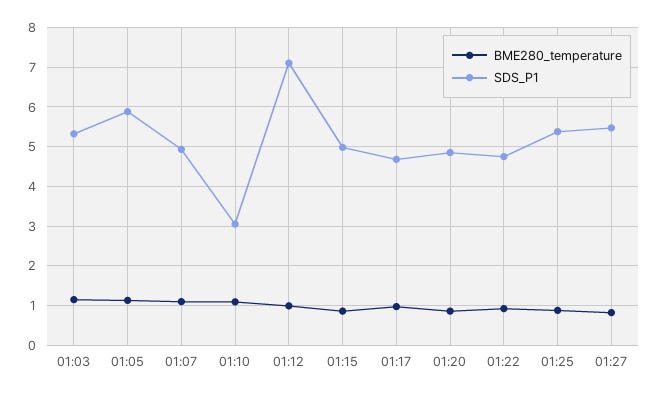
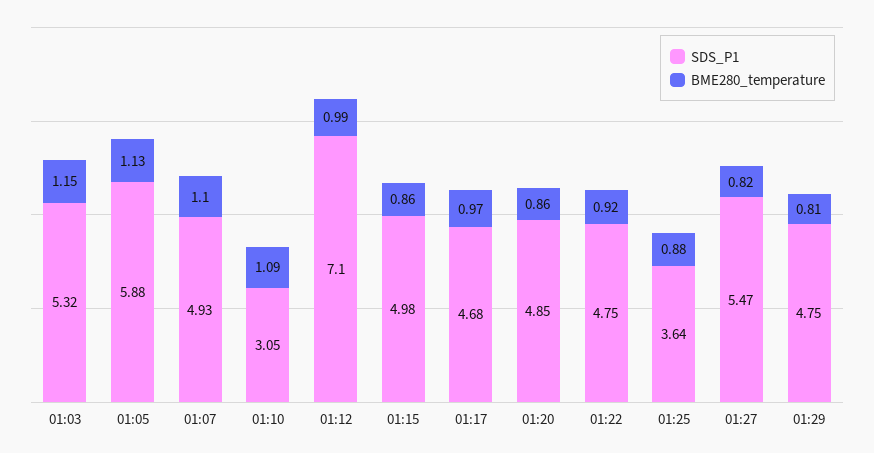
SDS_P1, 01:25: 5.4 -> 3.64
SDS_P1, 01:29: none -> 4.75
BME280_temperature, 01:29: none -> 0.81

